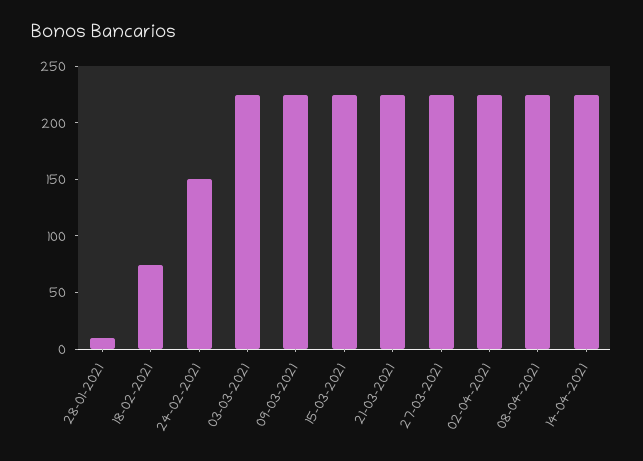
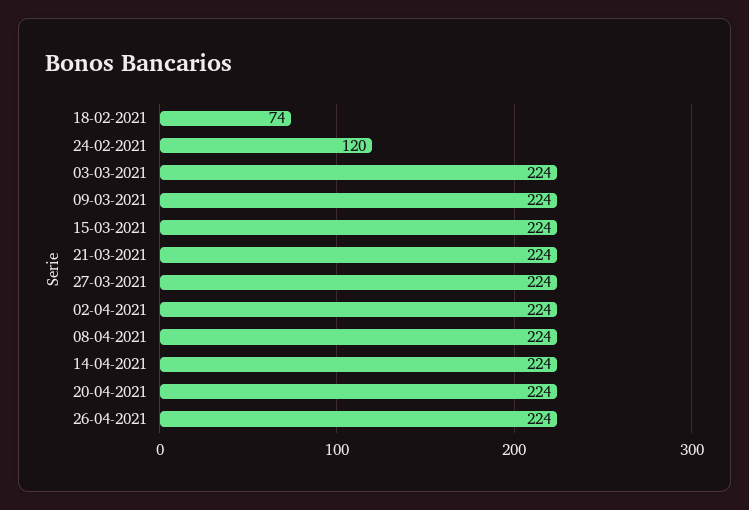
28-01-2021: 10 -> none
24-02-2021: 150 -> 120
20-04-2021: none -> 224
26-04-2021: none -> 224

